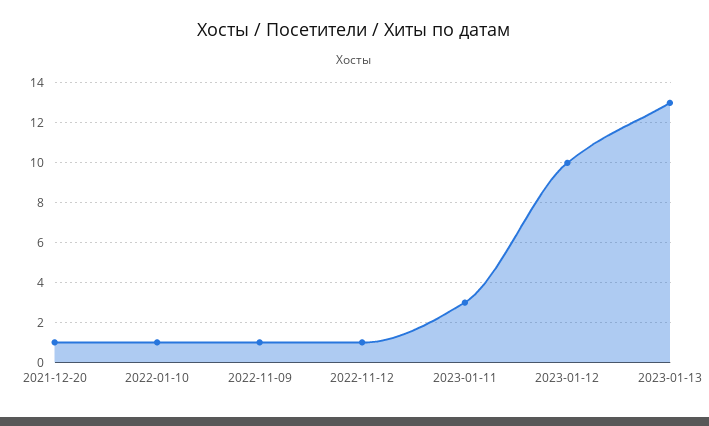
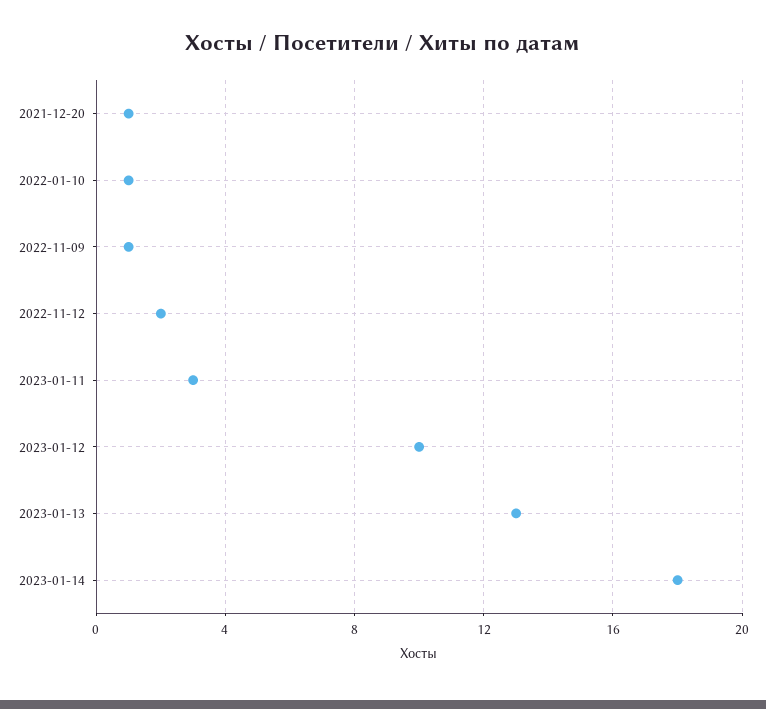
2022-11-12: 1 -> 2
2023-01-14: none -> 18

